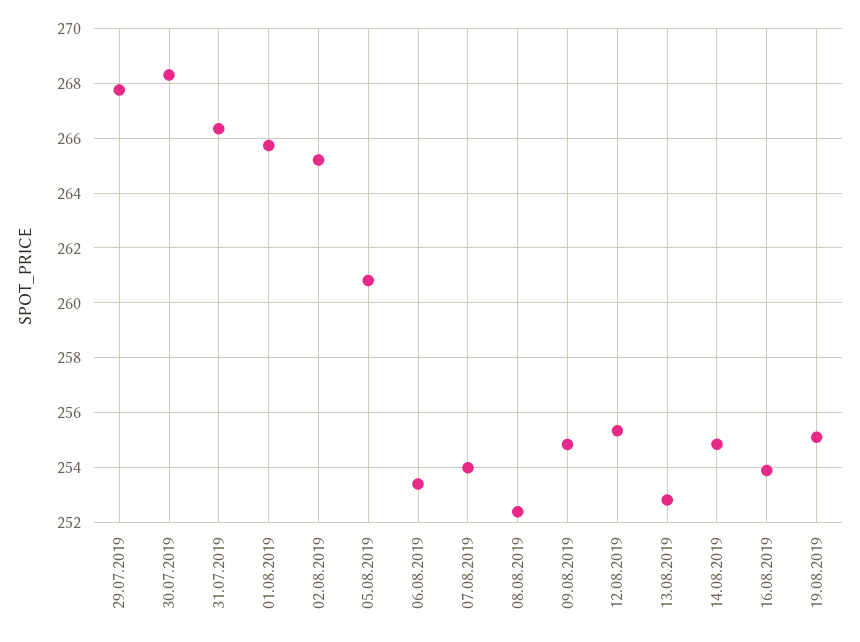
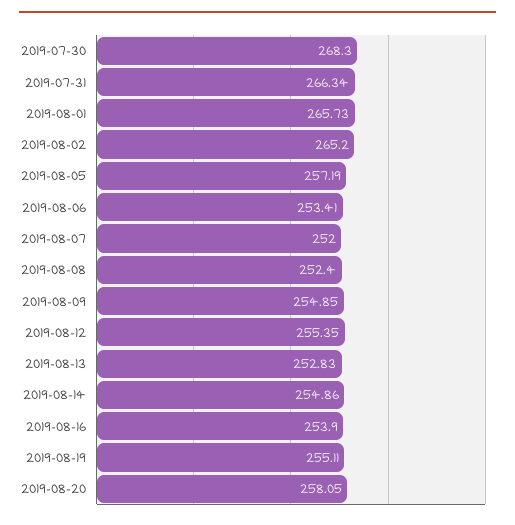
29.07.2019: 267.75 -> none
05.08.2019: 260.75 -> 257.19
07.08.2019: 254 -> 252
2019-08-20: none -> 258.05

